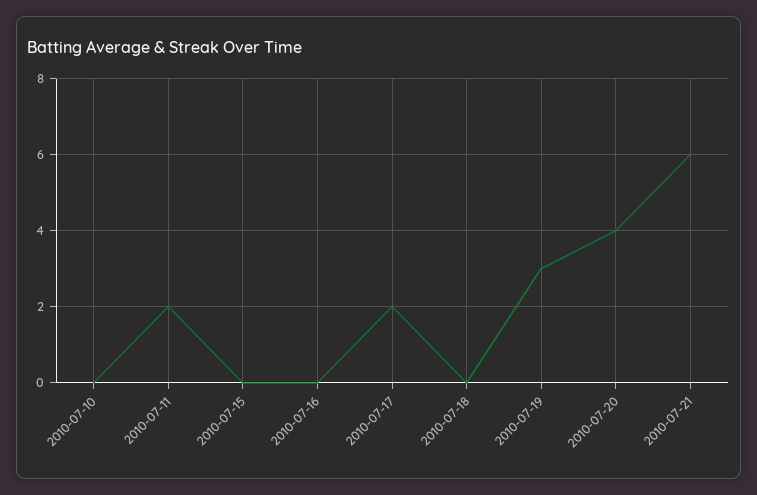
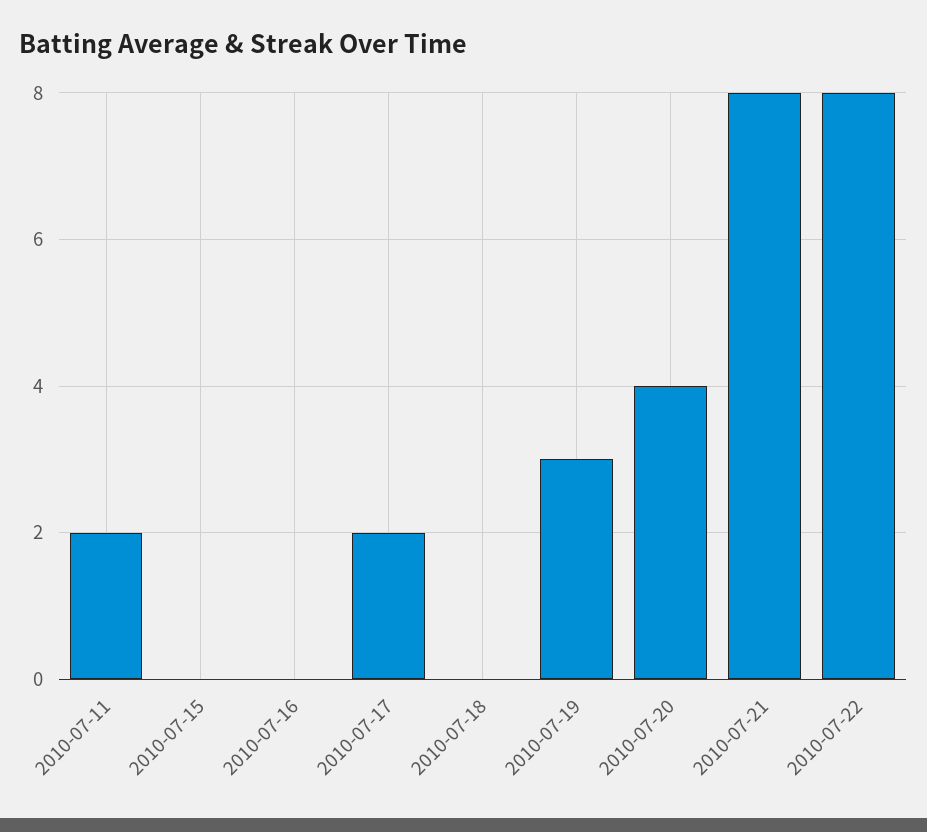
2010-07-10: 0 -> none
2010-07-21: 6 -> 8
2010-07-22: none -> 8

